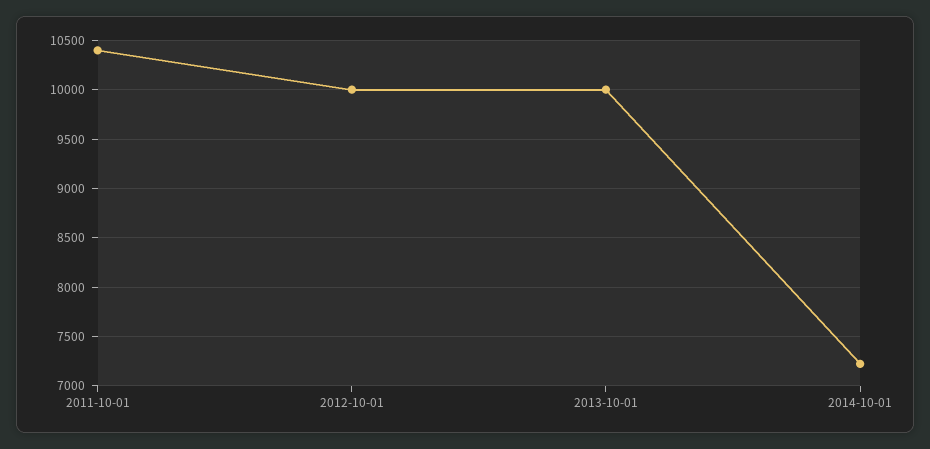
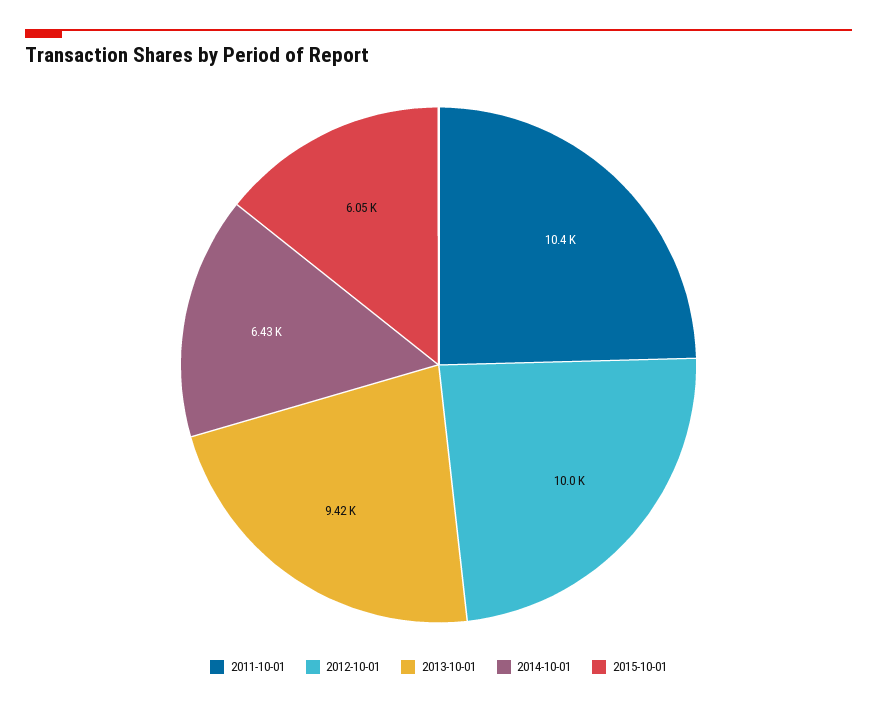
2013-10-01: 10000 -> 9420
2014-10-01: 7200 -> 6430
2015-10-01: none -> 6050

